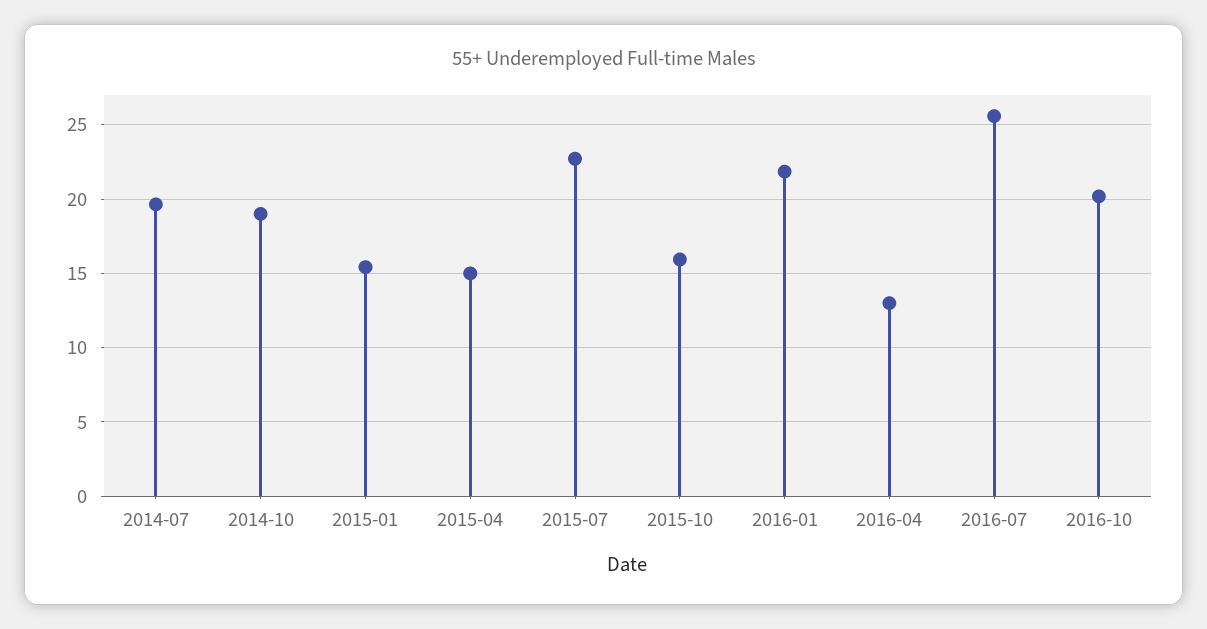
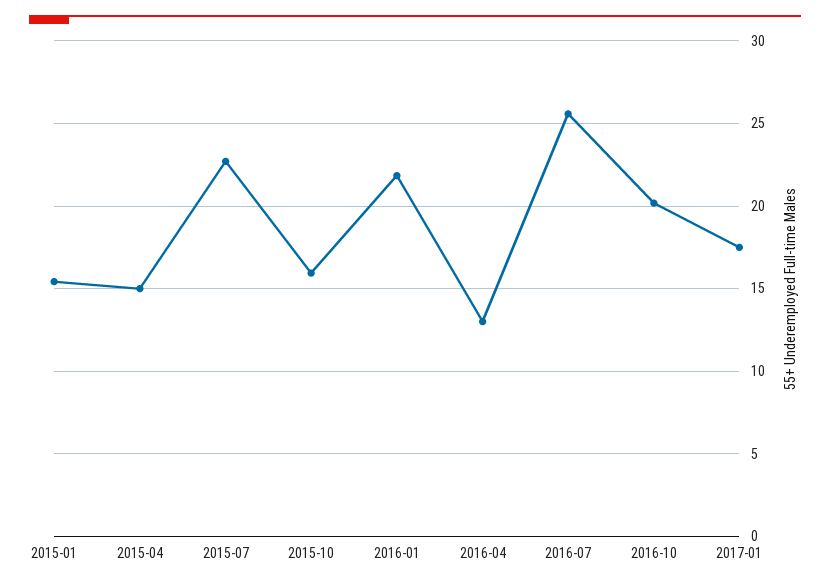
2014-07: 19.5 -> none
2014-10: 19 -> none
2017-01: none -> 17.5

